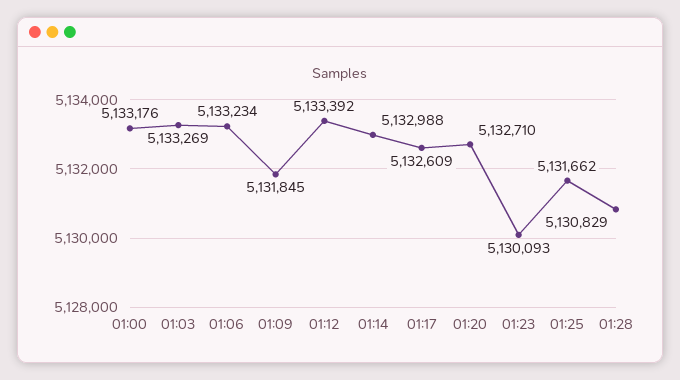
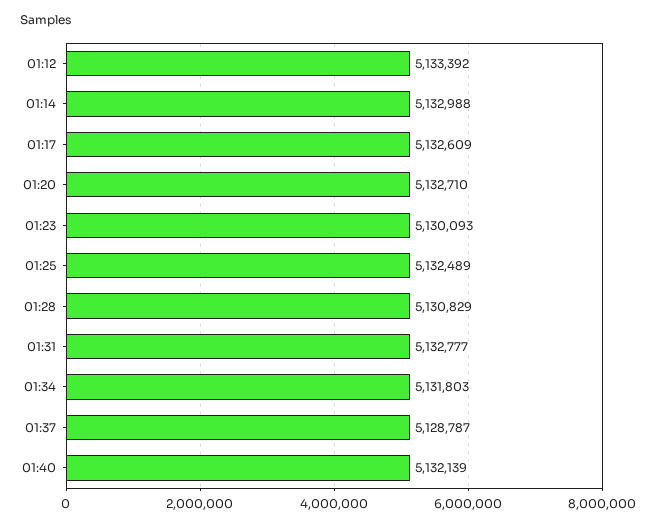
01:00: 5133176 -> none
01:03: 5133269 -> none
01:06: 5133234 -> none
01:09: 5131845 -> none
01:25: 5131662 -> 5132489
01:31: none -> 5132777
01:34: none -> 5131803
01:37: none -> 5128787
01:40: none -> 5132139

